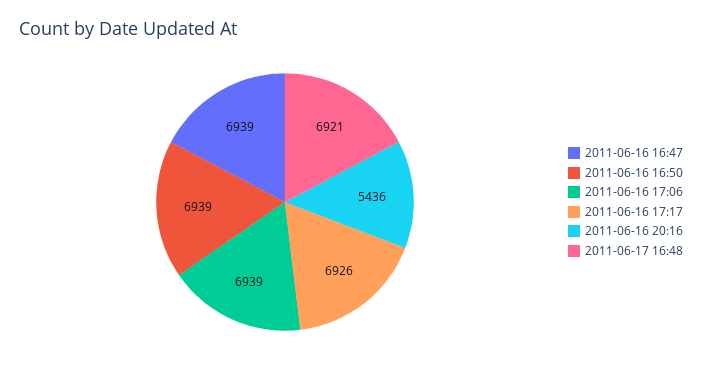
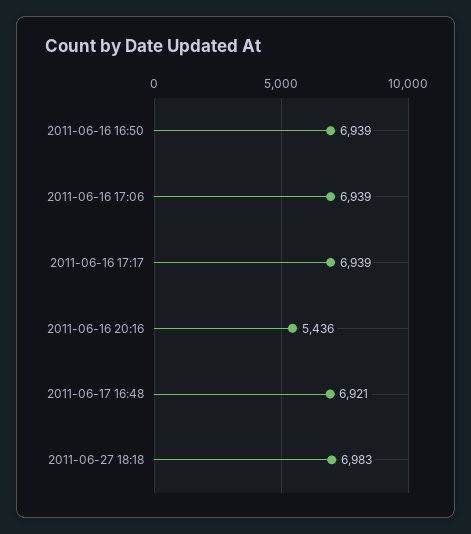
2011-06-16 16:47: 6939 -> none
2011-06-16 17:17: 6926 -> 6939
2011-06-27 18:18: none -> 6983

